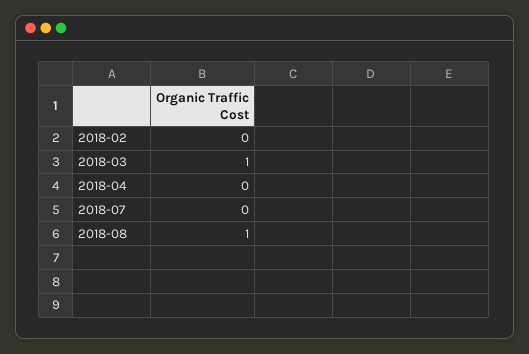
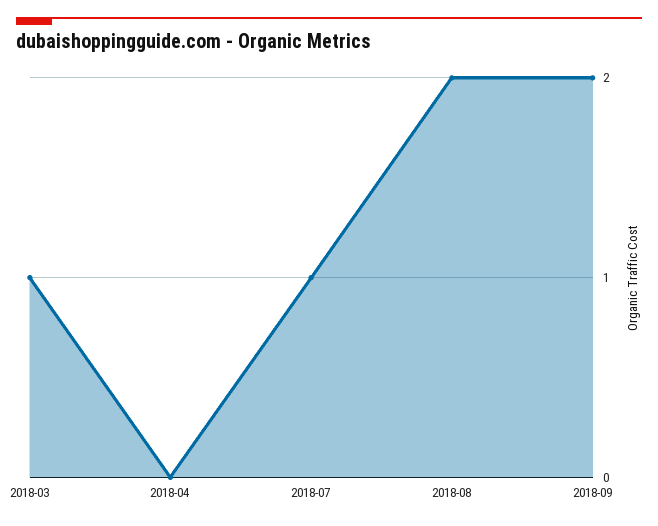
2018-02: 0 -> none
2018-07: 0 -> 1
2018-08: 1 -> 2
2018-09: none -> 2

